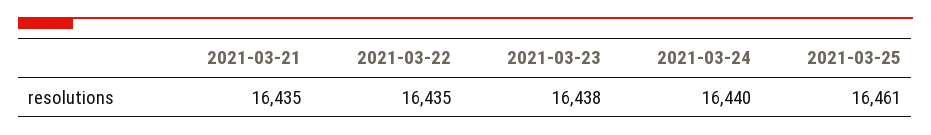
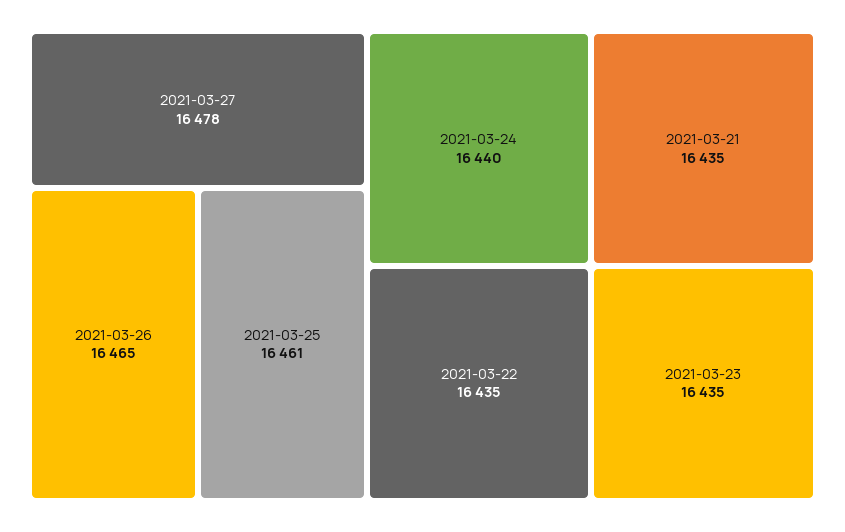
2021-03-23: 16438 -> 16435
2021-03-27: none -> 16478
2021-03-26: none -> 16465

